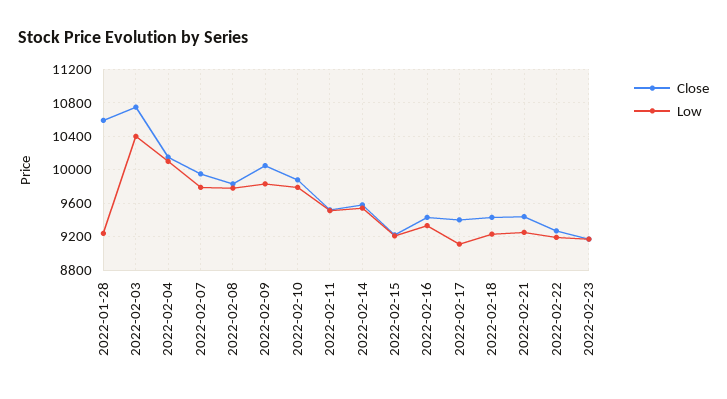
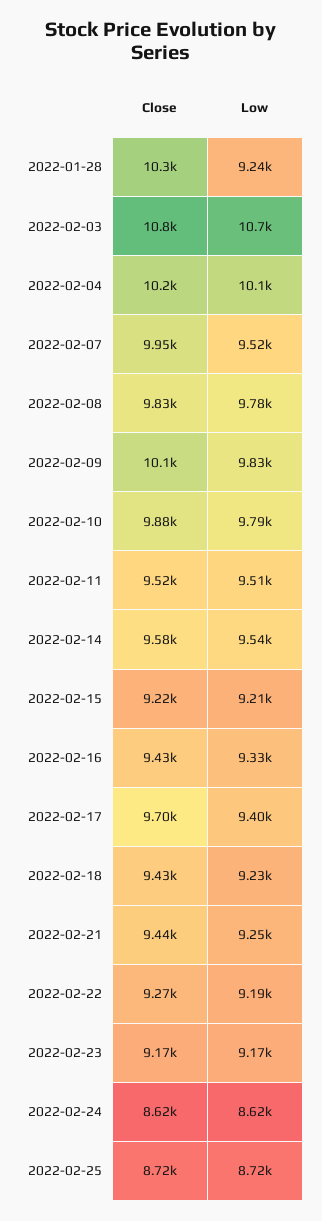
Close, 2022-01-28: 10600 -> 10300
Low, 2022-02-03: 10400 -> 10700
Low, 2022-02-07: 9800 -> 9520
Close, 2022-02-17: 9400 -> 9700
Low, 2022-02-17: 9100 -> 9400
Close, 2022-02-24: none -> 8620
Low, 2022-02-24: none -> 8620
Close, 2022-02-25: none -> 8720
Low, 2022-02-25: none -> 8720

